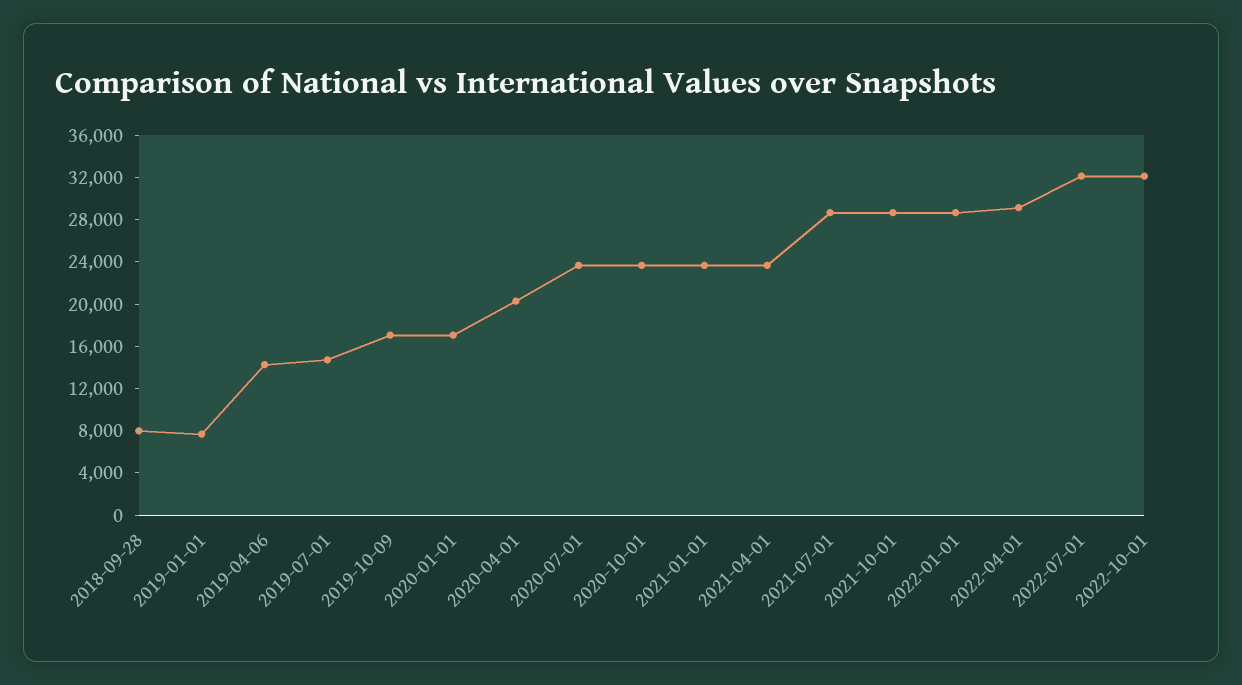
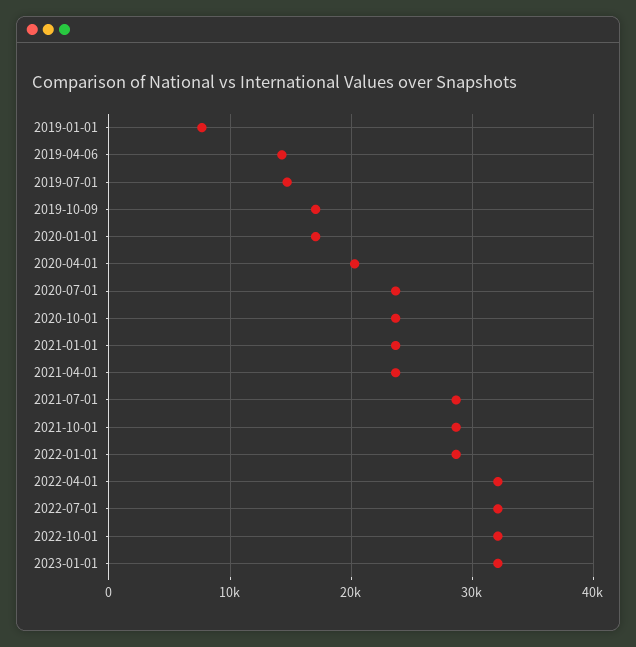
2018-09-28: 8000 -> none
2022-04-01: 29000 -> 32000
2023-01-01: none -> 32000

